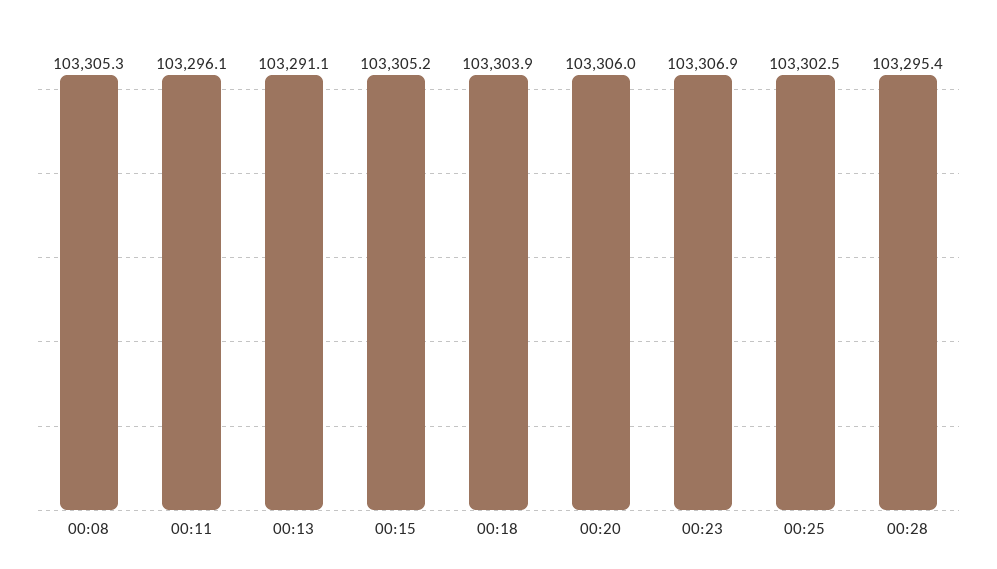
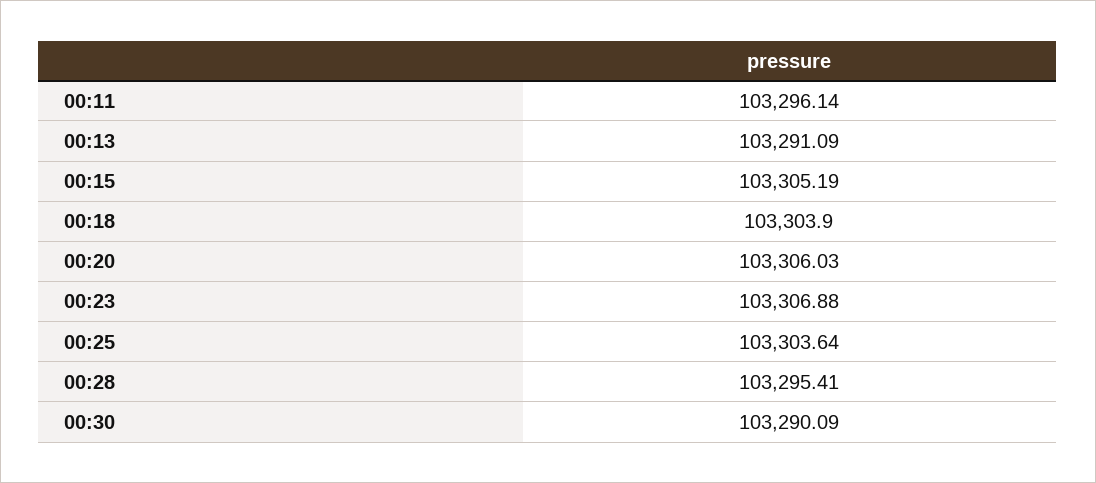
00:08: 103305.3 -> none
00:25: 103302.5 -> 103303.64
00:30: none -> 103290.09

